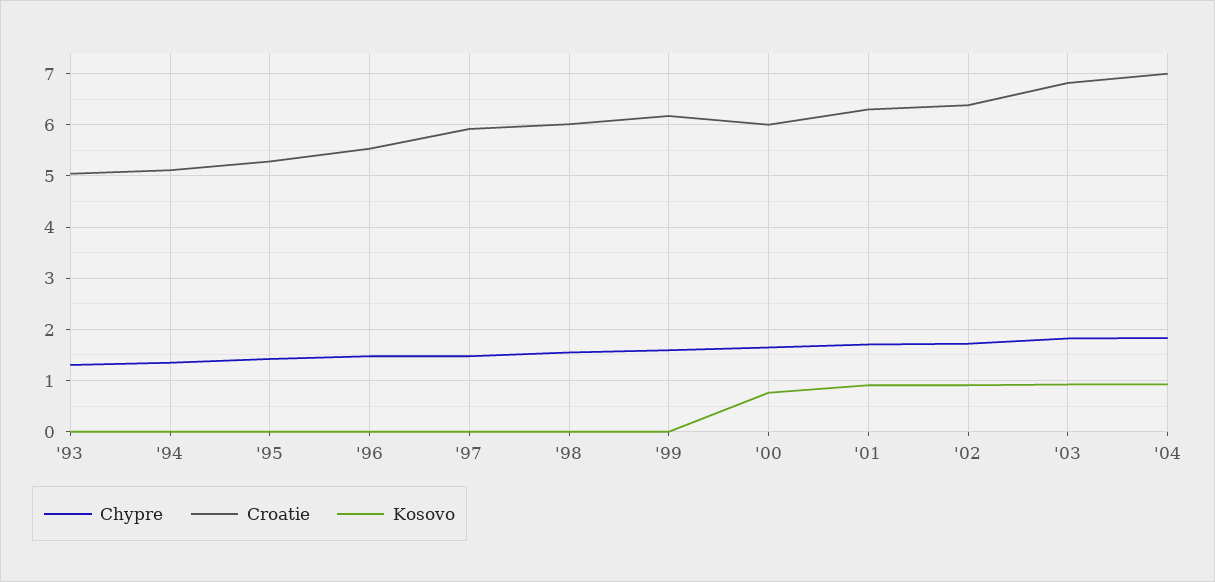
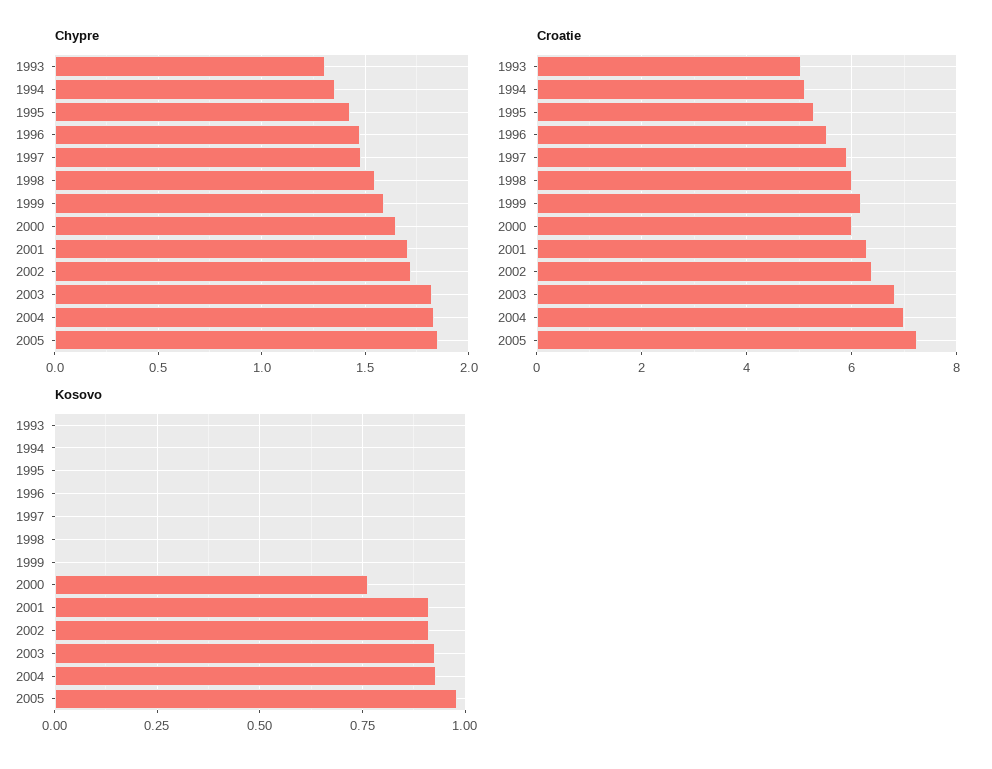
Chypre, 2005: none -> 1.85
Croatie, 2005: none -> 7.2
Kosovo, 2005: none -> 0.975

